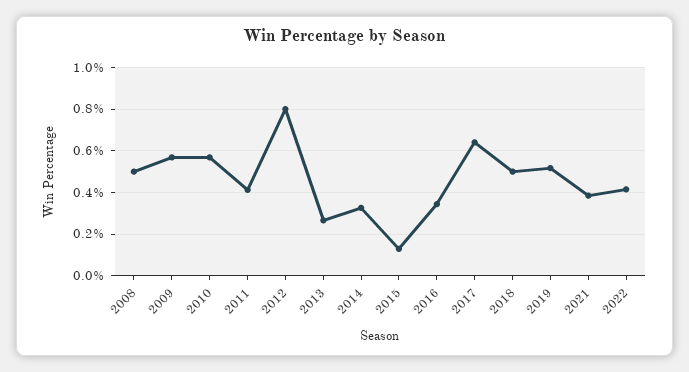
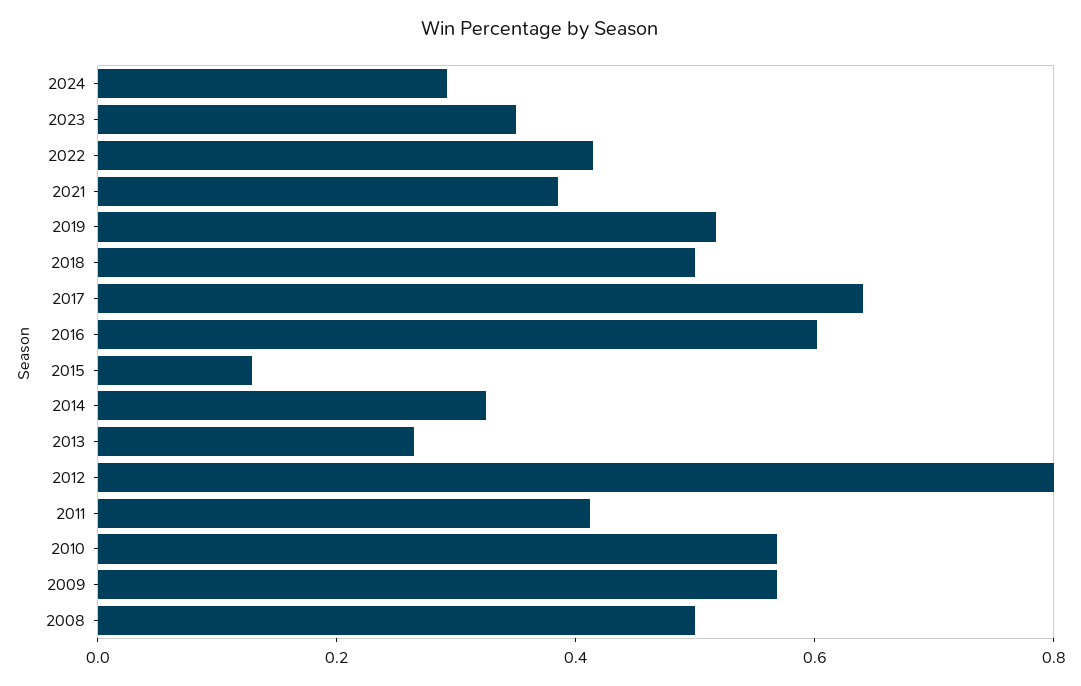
2016: 0.35 -> 0.6
2024: none -> 0.3
2023: none -> 0.35

